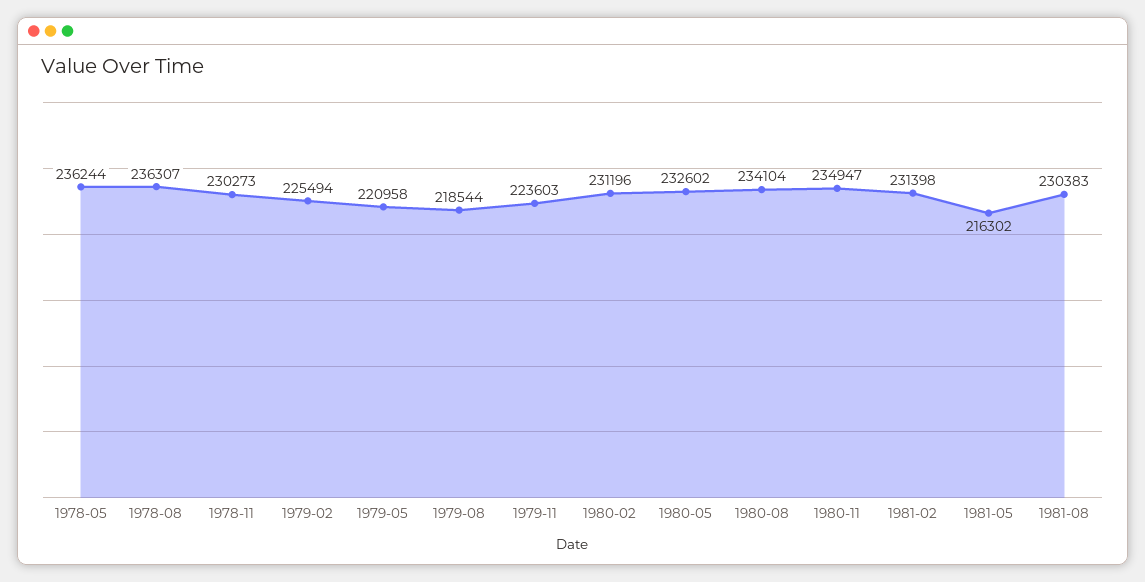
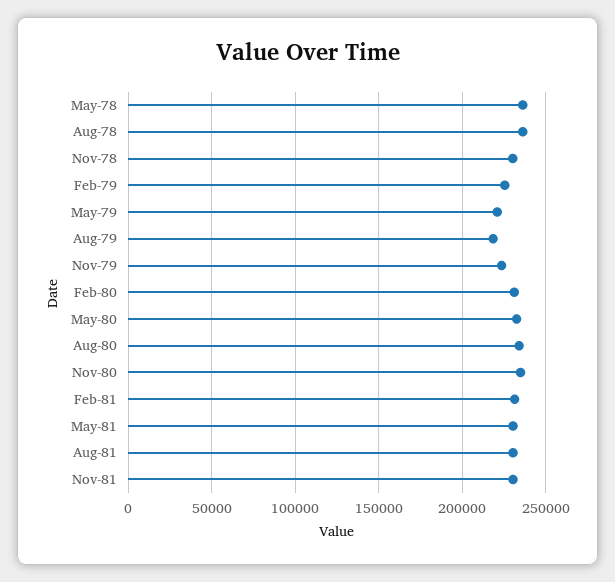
1981-05: 216302 -> 230000
Nov-81: none -> 230000

